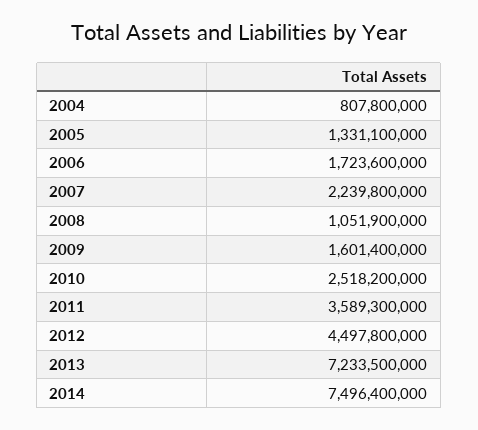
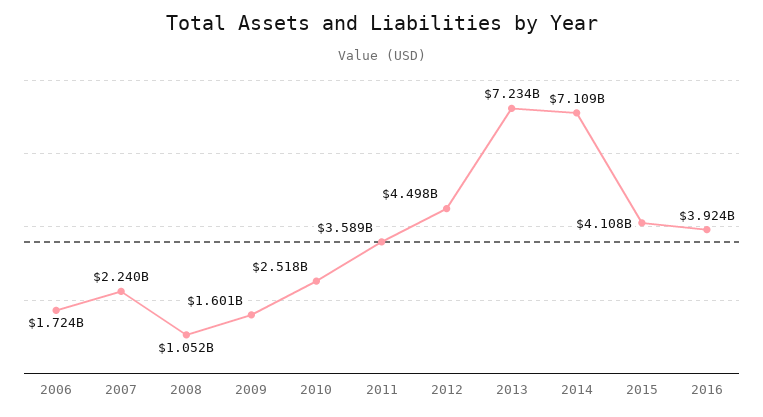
2004: 807800000 -> none
2005: 1331100000 -> none
2014: 7496400000 -> 7109000000
2015: none -> 4108000000
2016: none -> 3924000000

